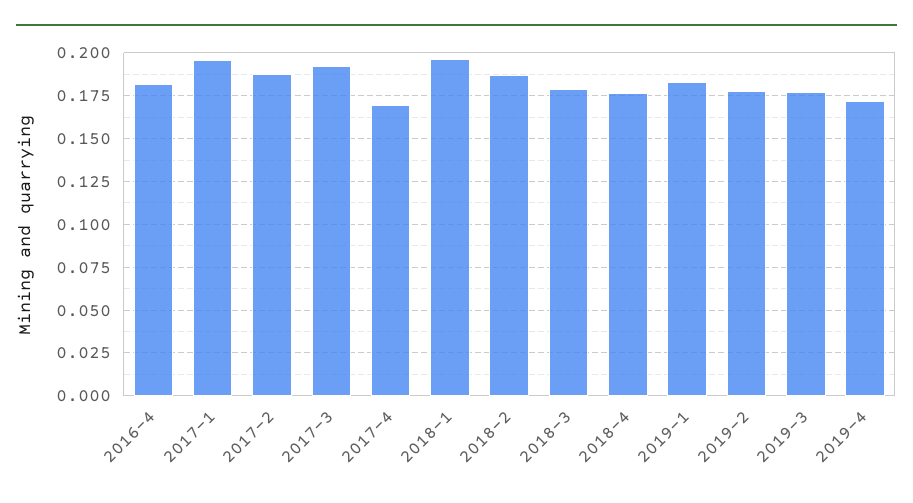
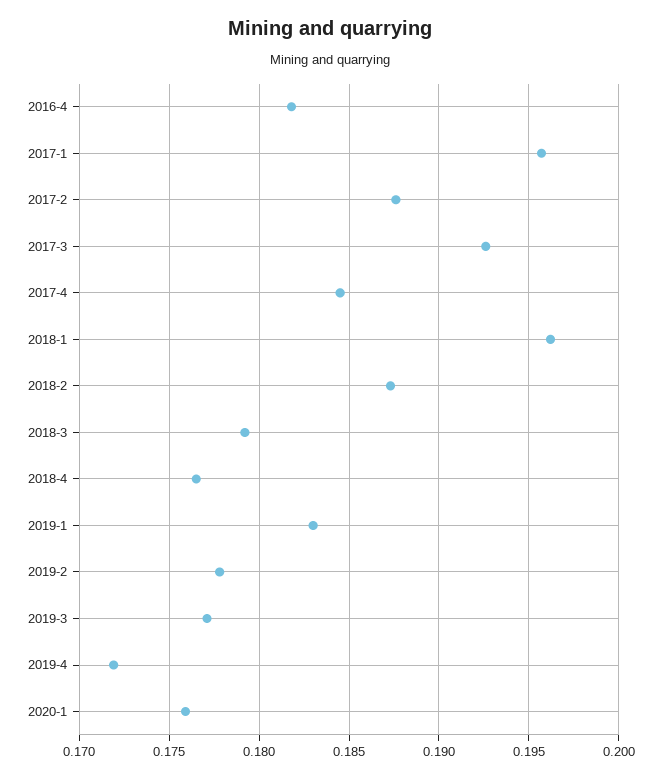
2017-4: 0.17 -> 0.1845
2020-1: none -> 0.176

